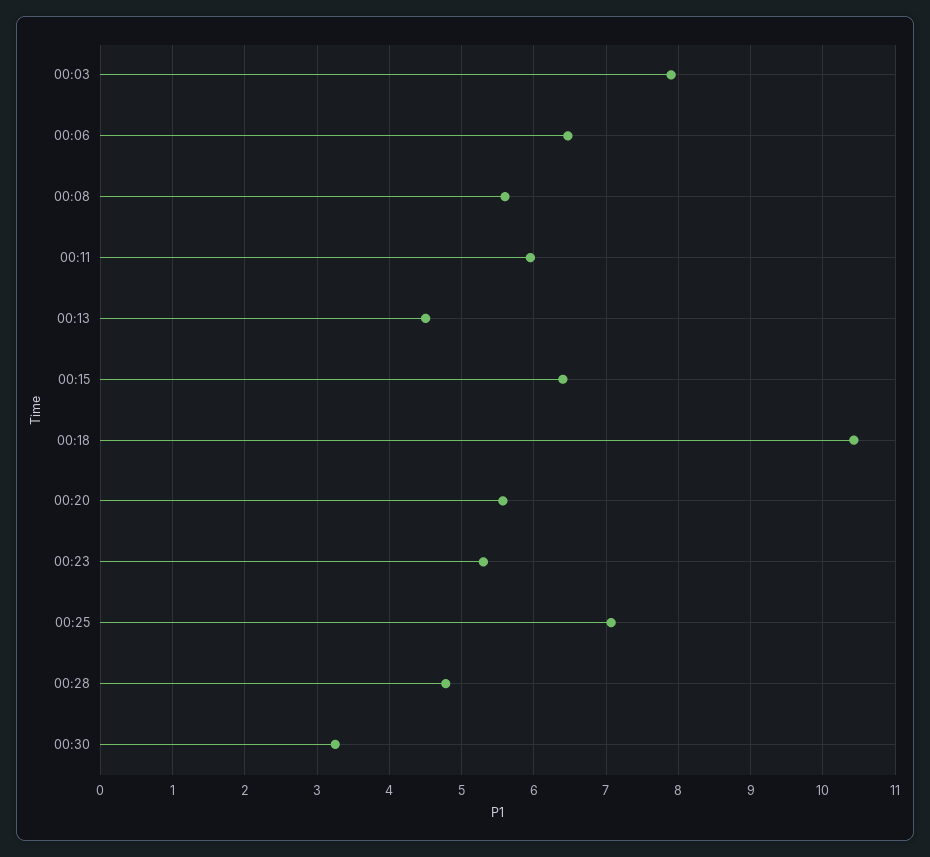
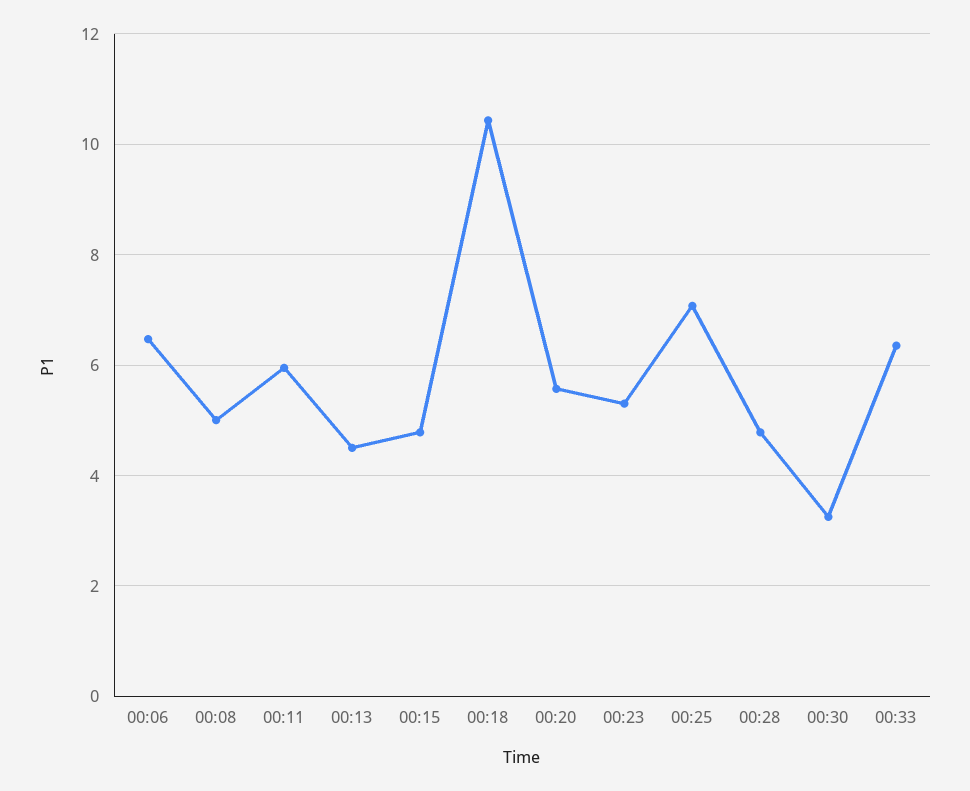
00:03: 7.9 -> none
00:08: 5.6 -> 5
00:15: 6.4 -> 4.8
00:33: none -> 6.4

